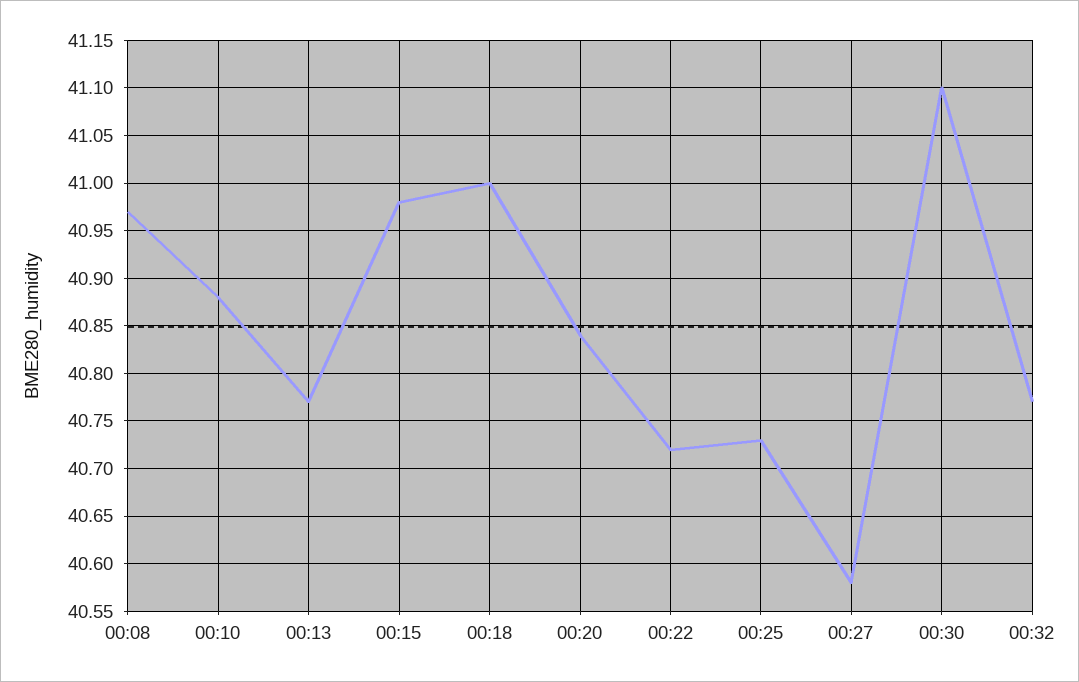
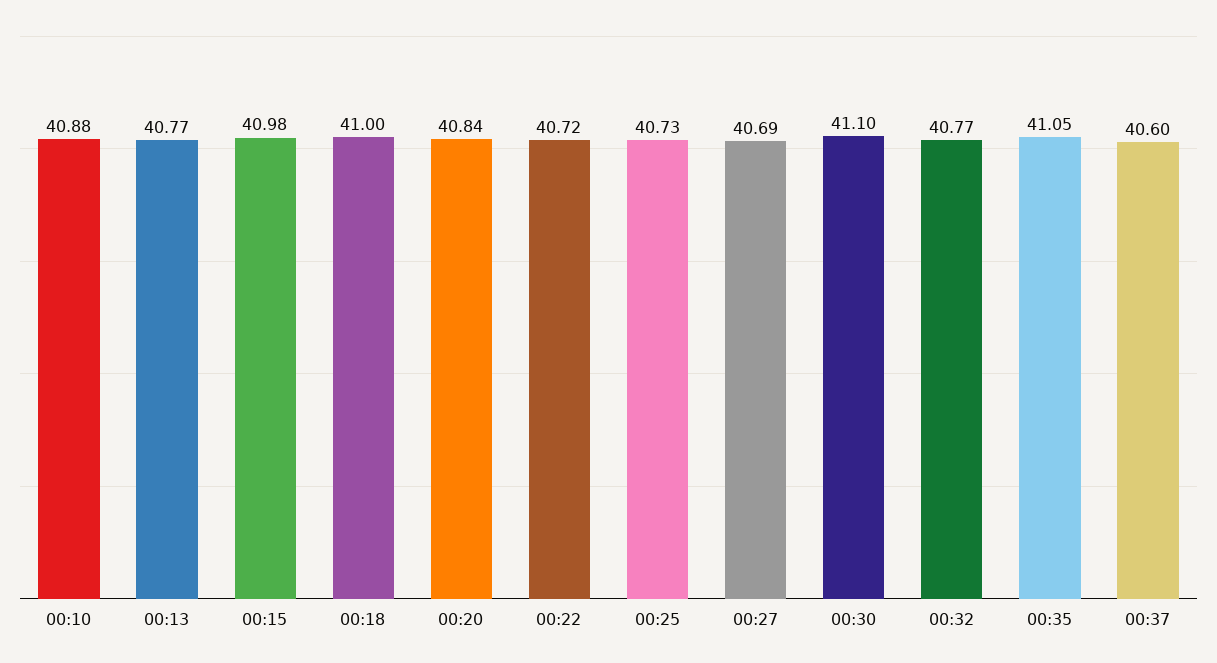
00:08: 40.97 -> none
00:27: 40.58 -> 40.69
00:35: none -> 41.05
00:37: none -> 40.6

